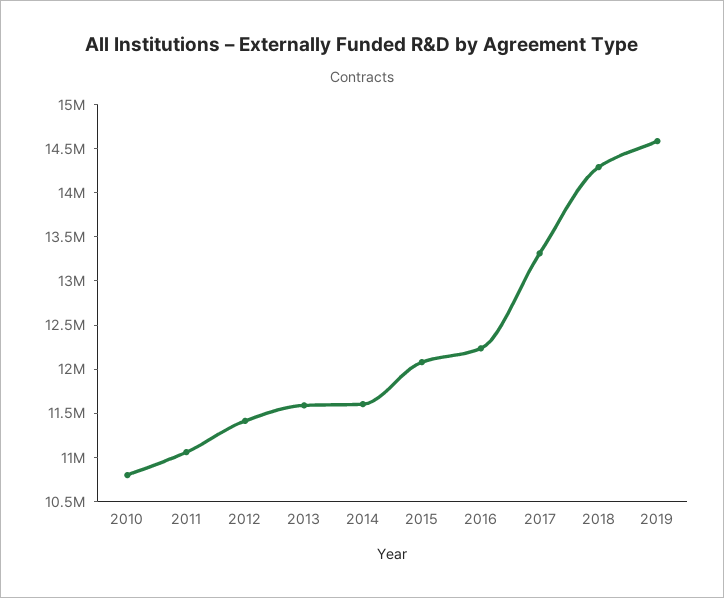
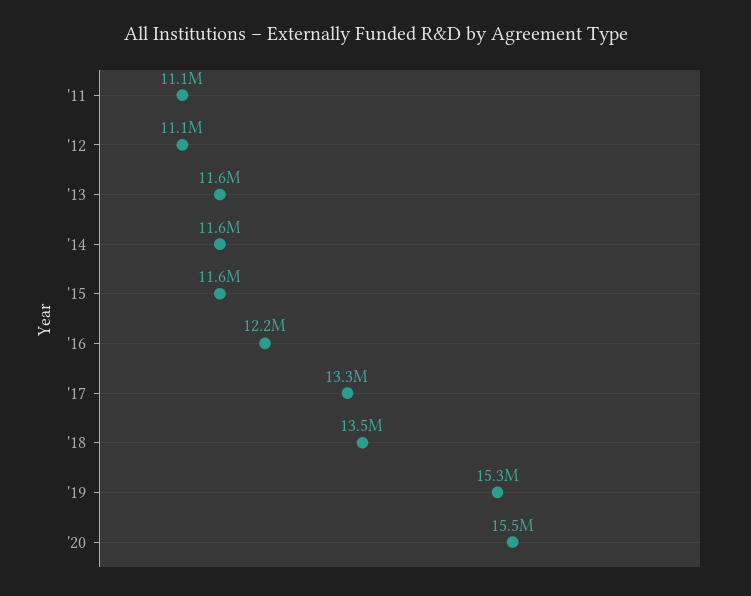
2010: 10800000 -> none
2012: 11400000 -> 11100000
2015: 12100000 -> 11600000
2018: 14300000 -> 13500000
2019: 14600000 -> 15300000
'20: none -> 15500000

